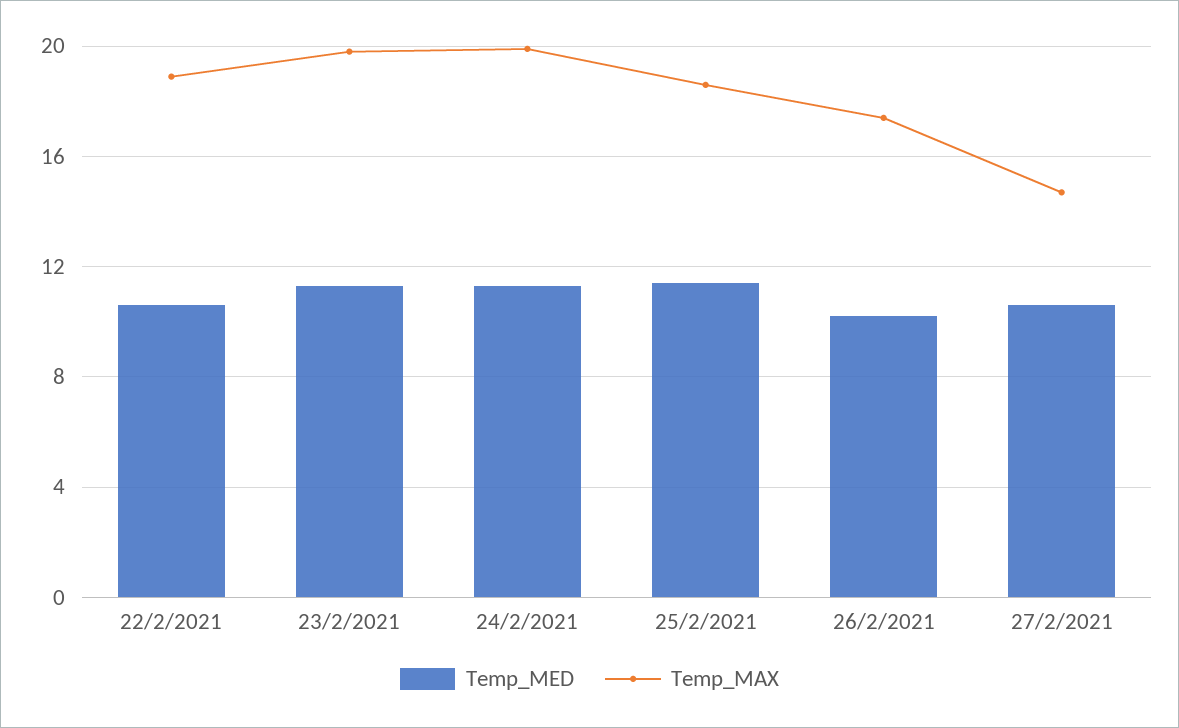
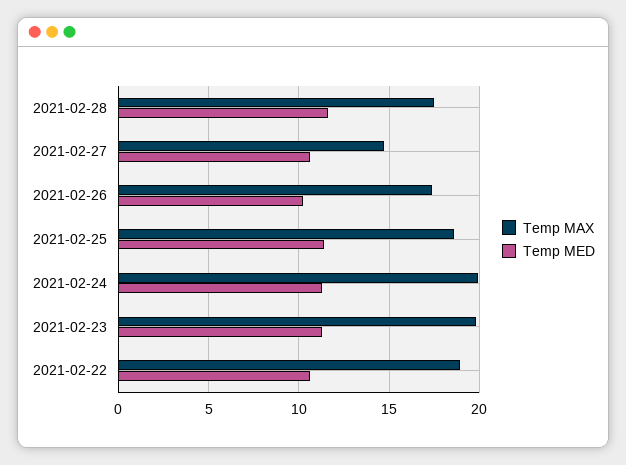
Temp_MAX, 2021-02-28: none -> 17.5
Temp_MED, 2021-02-28: none -> 11.5

